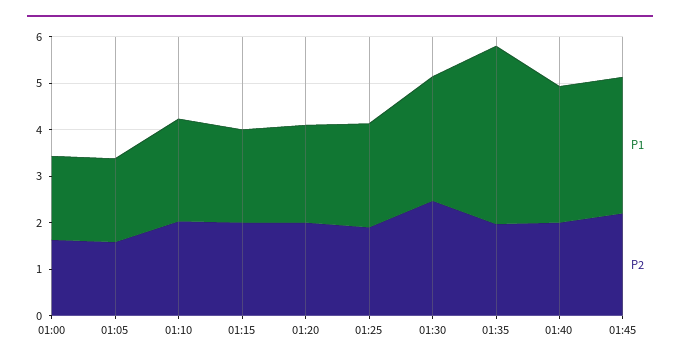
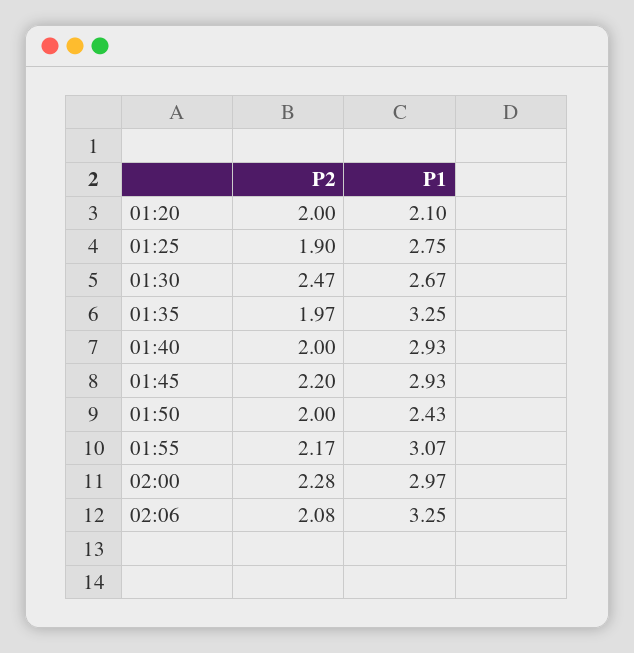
P1, 01:00: 1.8 -> none
P2, 01:00: 1.6 -> none
P1, 01:05: 1.8 -> none
P2, 01:05: 1.6 -> none
P1, 01:10: 2.2 -> none
P2, 01:10: 2 -> none
P1, 01:15: 2 -> none
P2, 01:15: 2 -> none
P1, 01:25: 2.2 -> 2.75
P1, 01:35: 3.8 -> 3.25
P2, 01:50: none -> 2
P1, 01:50: none -> 2.43
P2, 01:55: none -> 2.17
P1, 01:55: none -> 3.07
P2, 02:00: none -> 2.28
P1, 02:00: none -> 2.97
P2, 02:06: none -> 2.08
P1, 02:06: none -> 3.25

